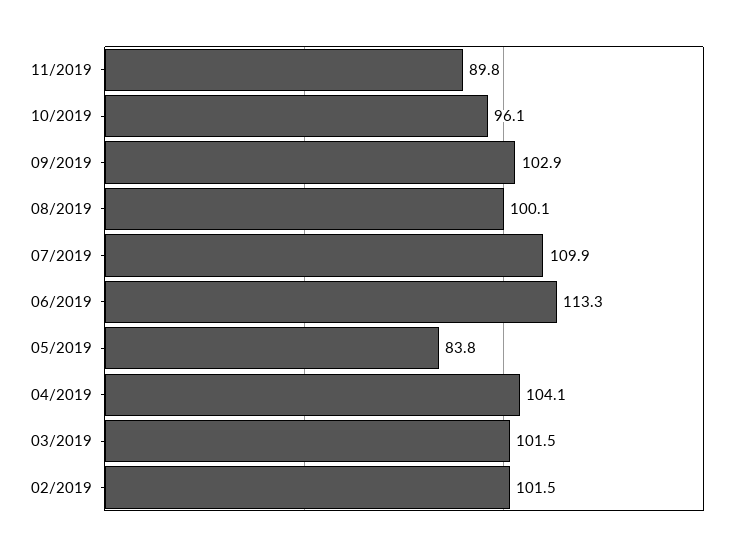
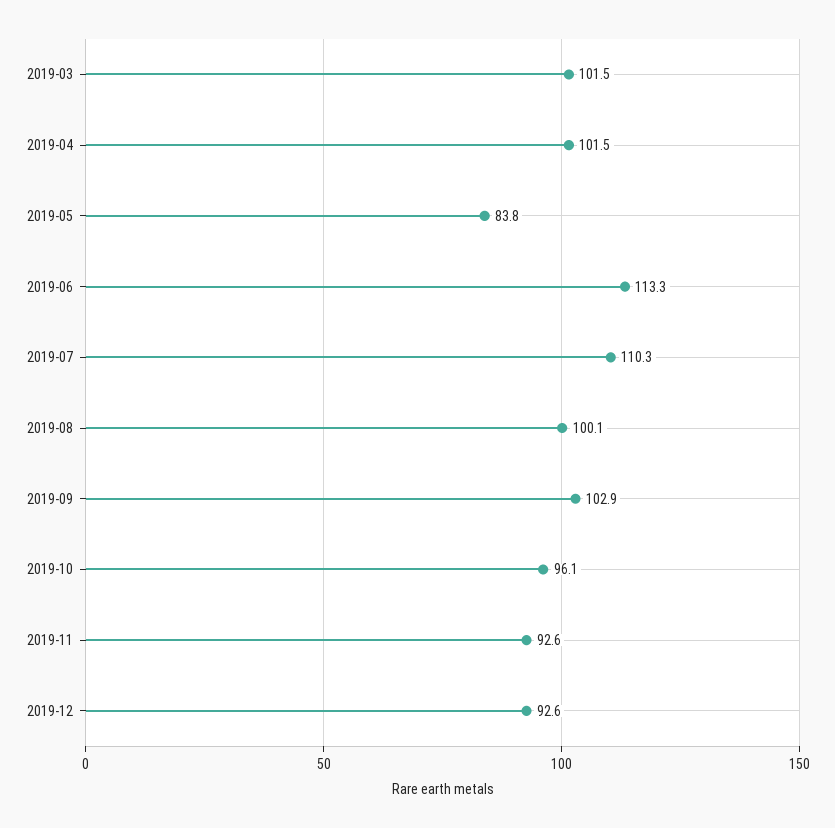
11/2019: 89.8 -> 92.6
07/2019: 109.9 -> 110.3
04/2019: 104.1 -> 101.5
02/2019: 101.5 -> none
2019-12: none -> 92.6

